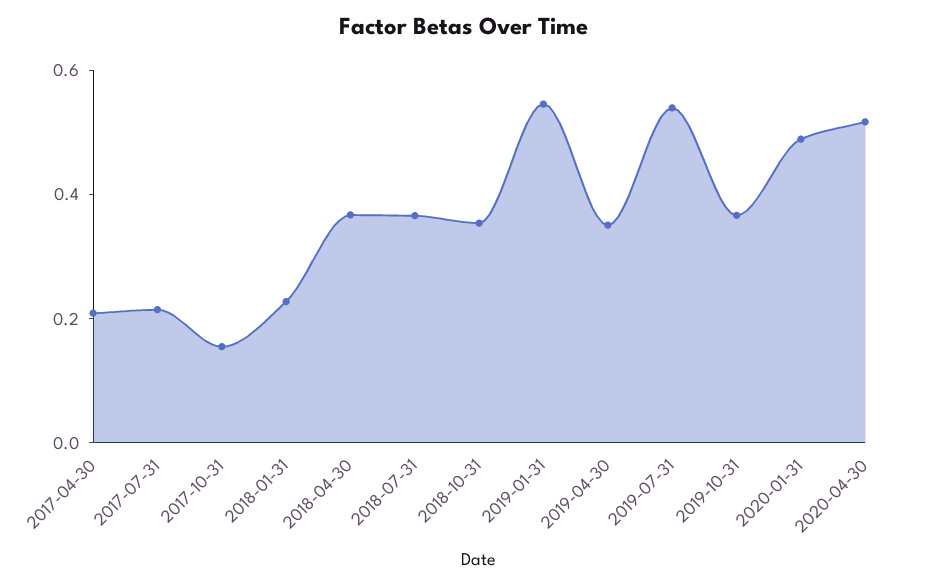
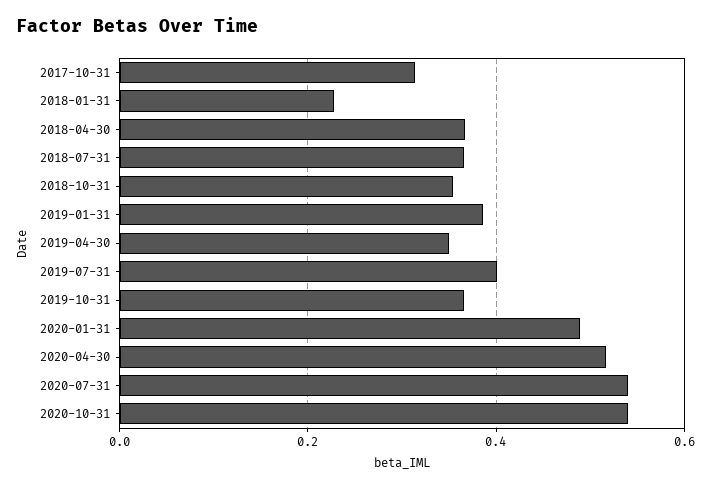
2017-04-30: 0.2 -> none
2017-07-31: 0.2 -> none
2017-10-31: 0.15 -> 0.32
2019-01-31: 0.55 -> 0.38
2019-07-31: 0.55 -> 0.4
2020-07-31: none -> 0.54
2020-10-31: none -> 0.54

